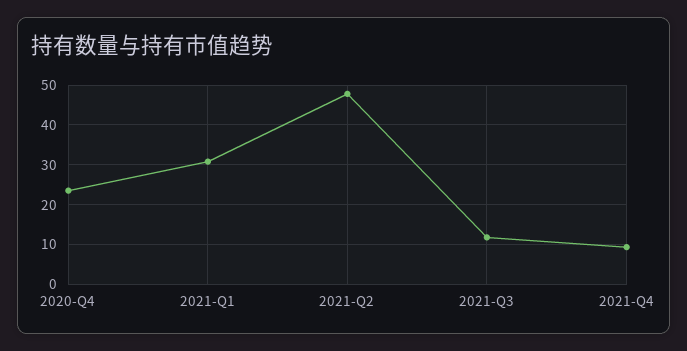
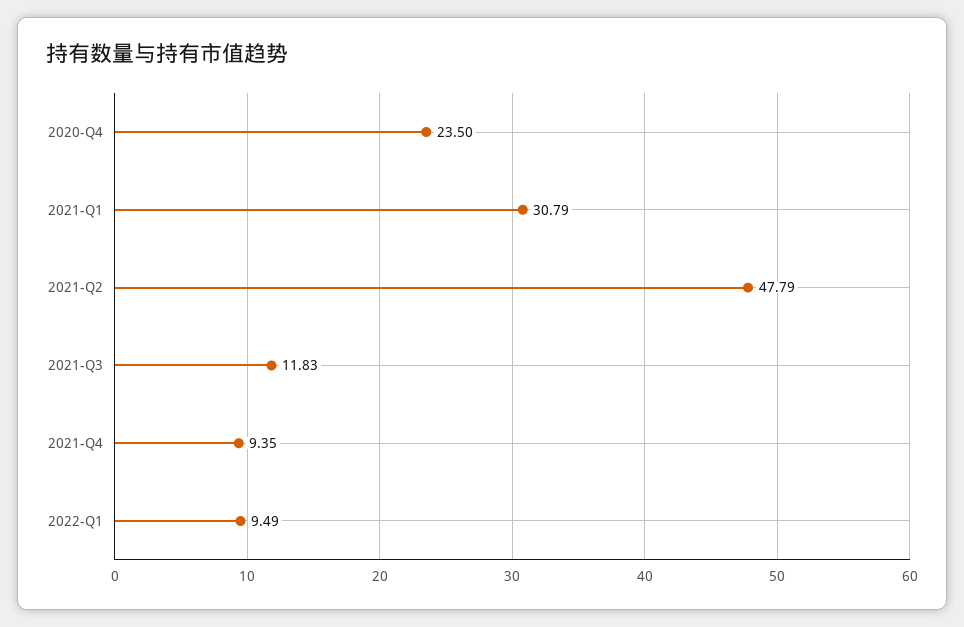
2022-Q1: none -> 9.49

